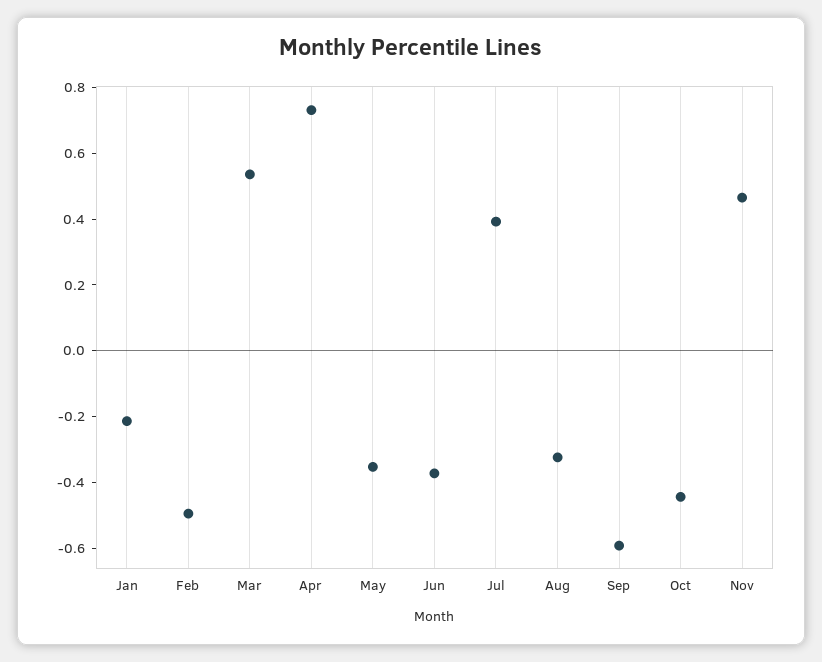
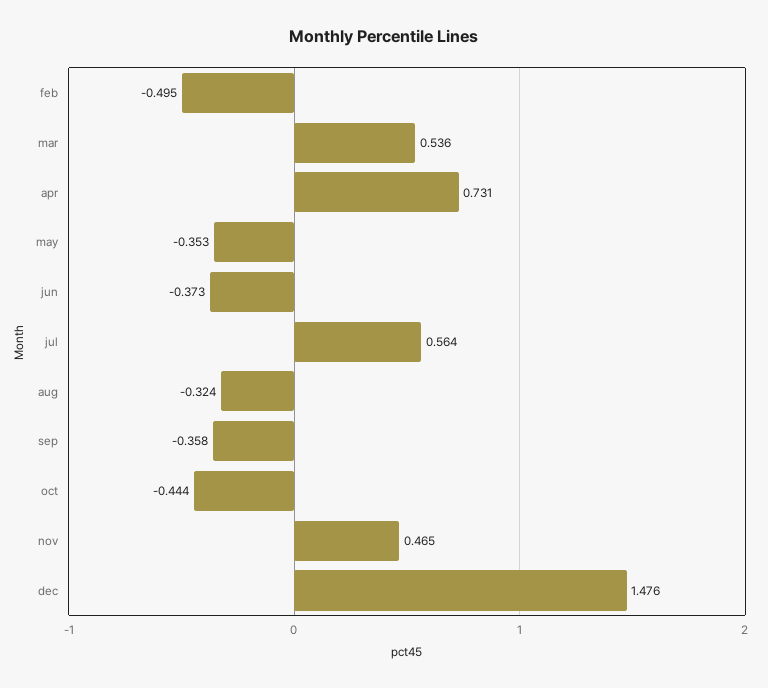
Jan: -0.2 -> none
Jul: 0.4 -> 0.564
Sep: -0.6 -> -0.358
dec: none -> 1.476

